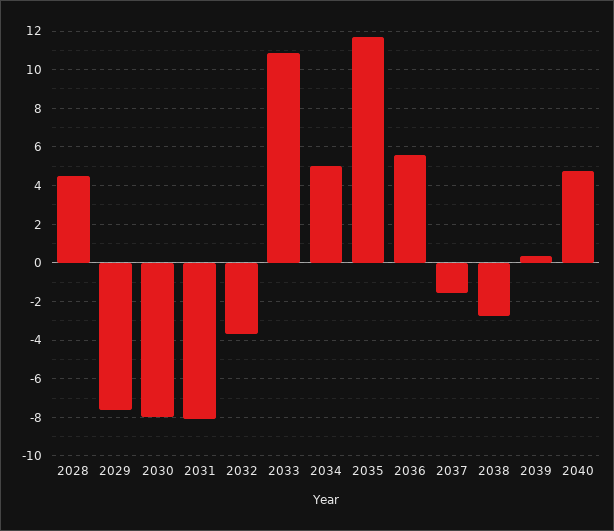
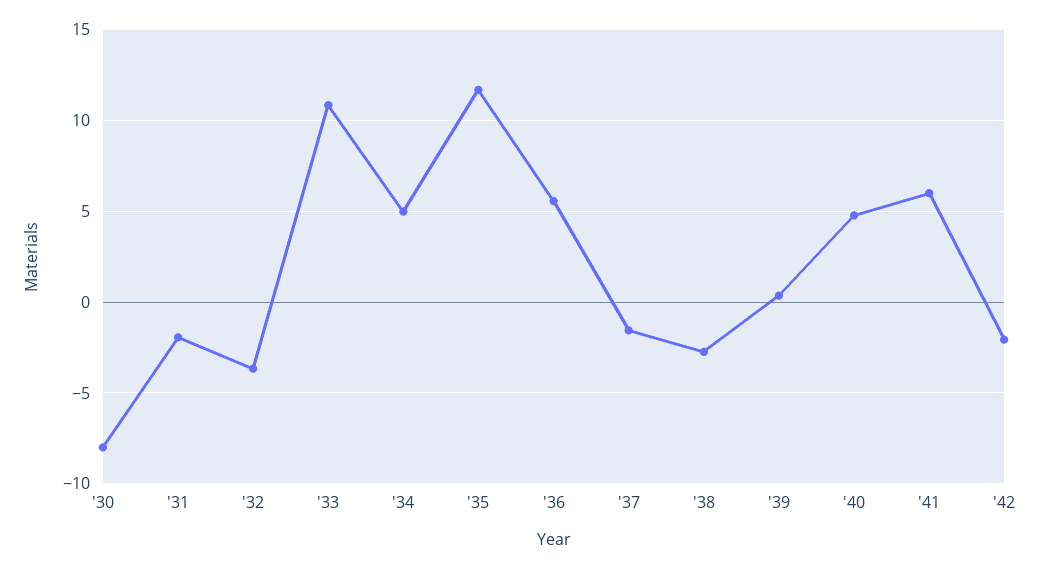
2028: 4.5 -> none
2029: -7.5 -> none
2031: -8 -> -2
'41: none -> 6
'42: none -> -2

